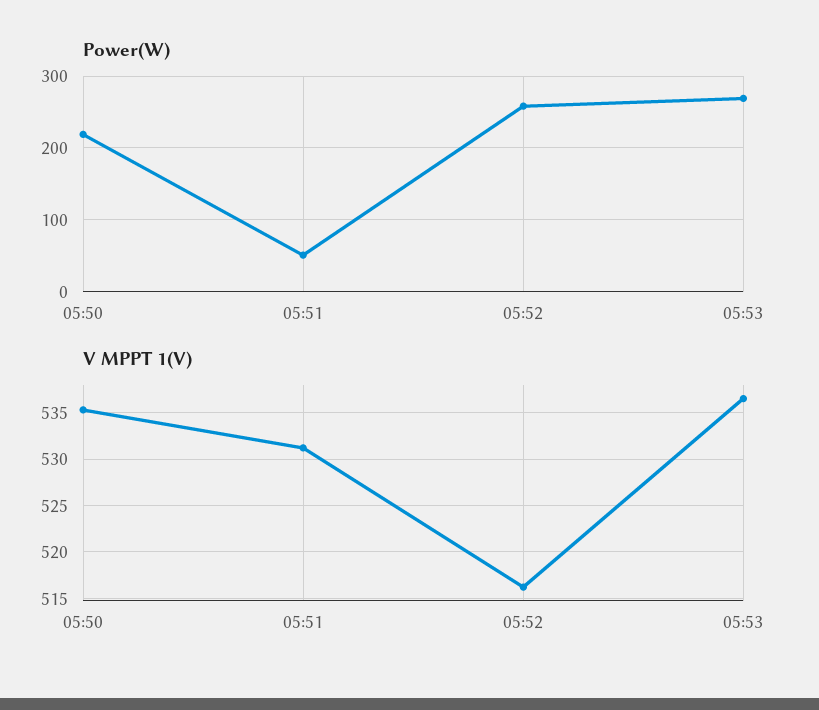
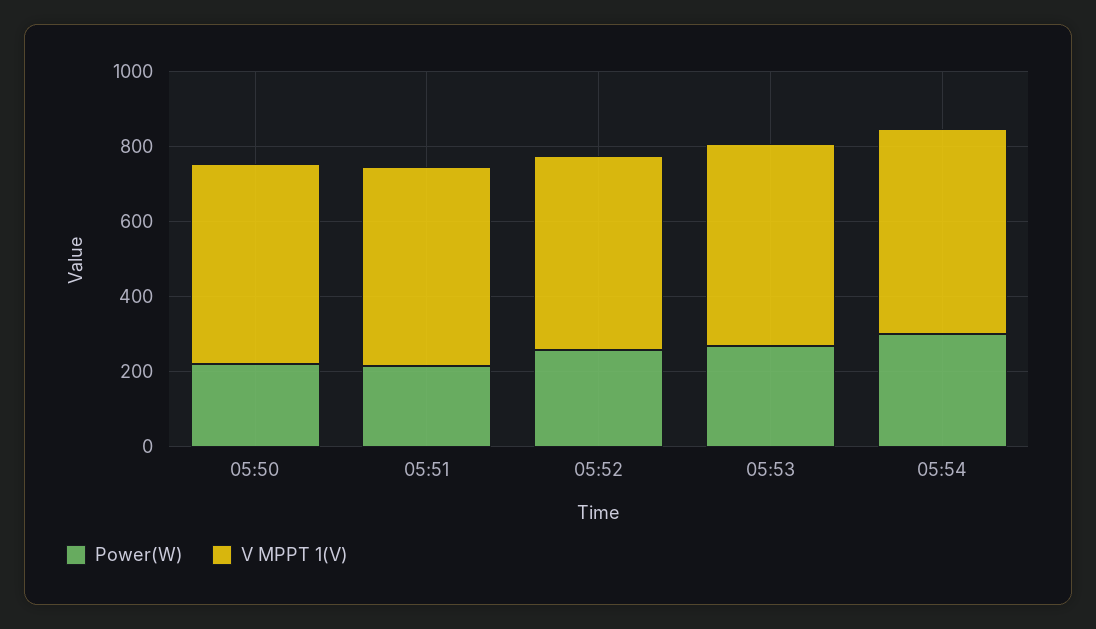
Power(W), 05:51: 50 -> 200
Power(W), 05:54: none -> 300
V MPPT 1(V), 05:54: none -> 550

